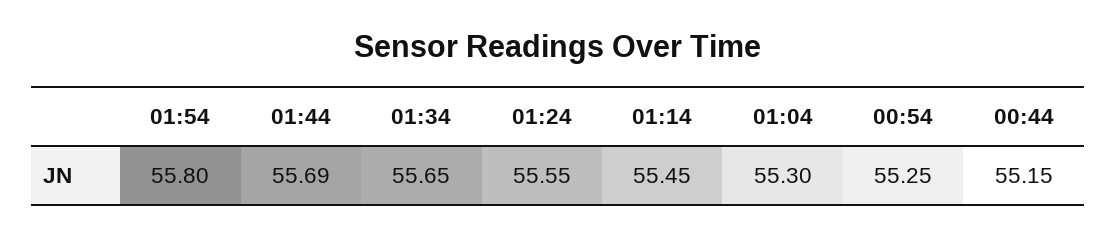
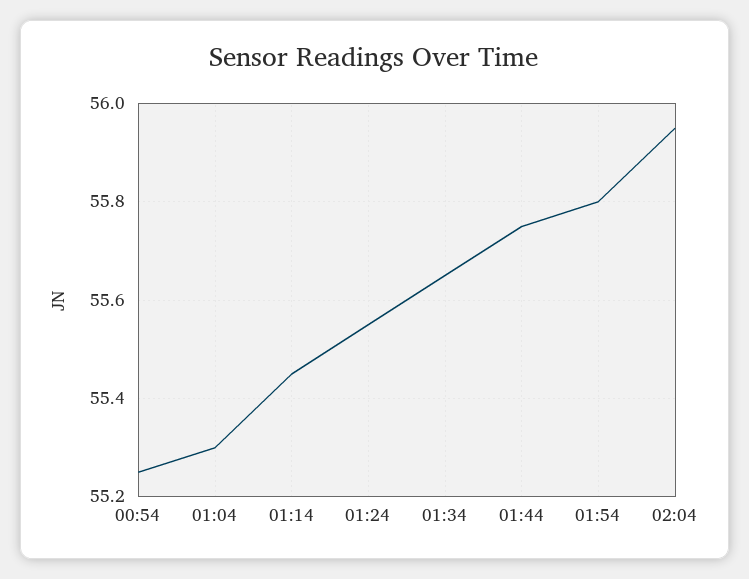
01:44: 55.69 -> 55.75
00:44: 55.15 -> none
02:04: none -> 55.95

